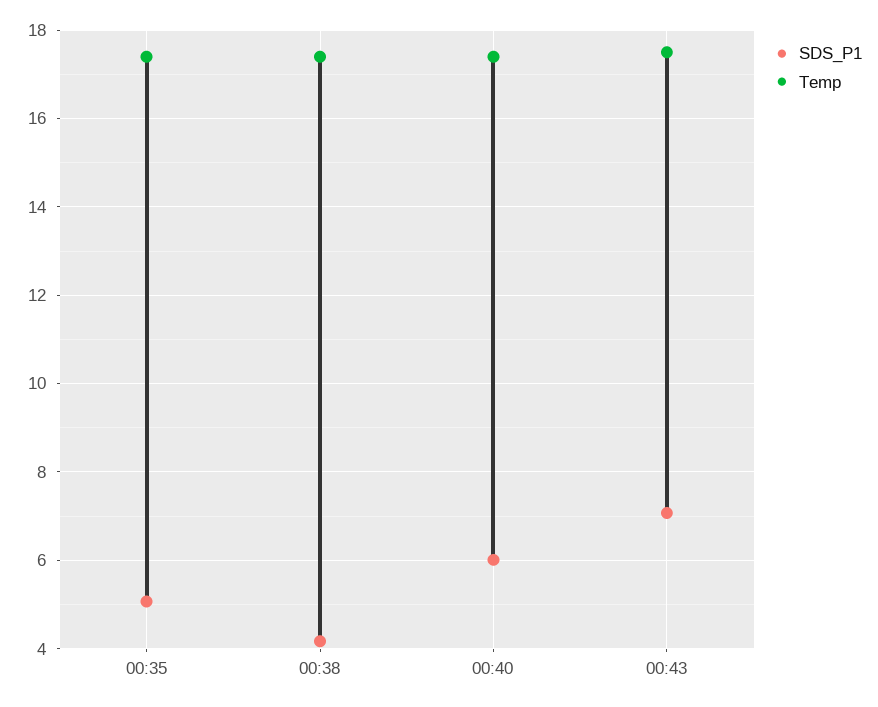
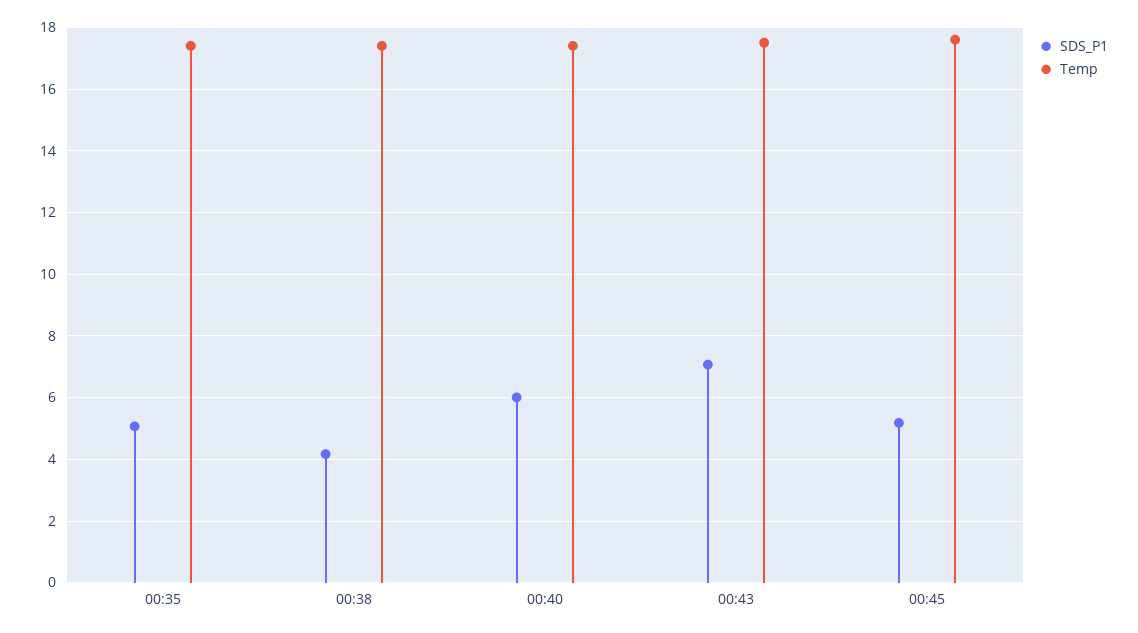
SDS_P1, 00:45: none -> 5.2
Temp, 00:45: none -> 17.6

